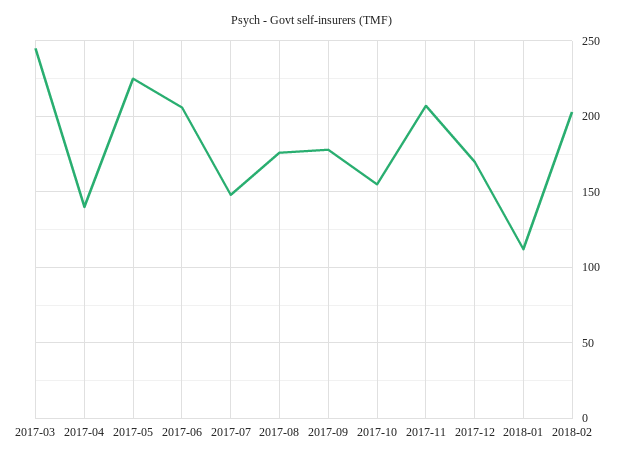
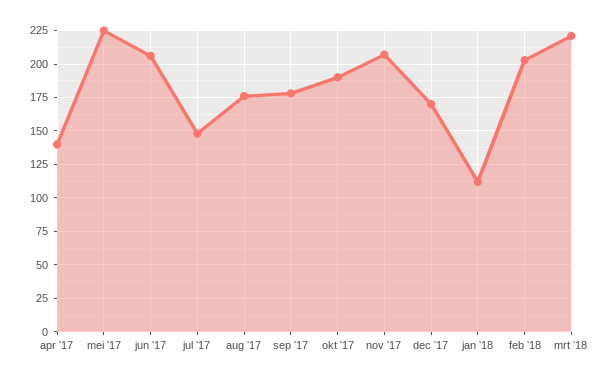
2017-03: 245 -> none
2017-10: 155 -> 190
mrt '18: none -> 220

